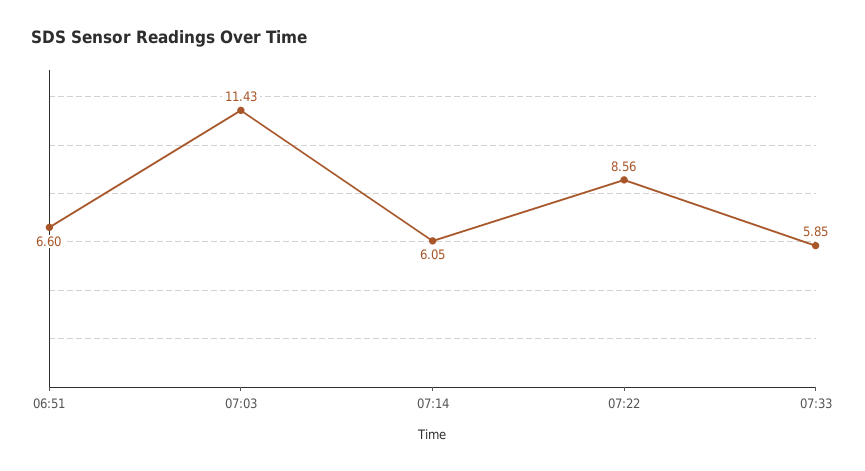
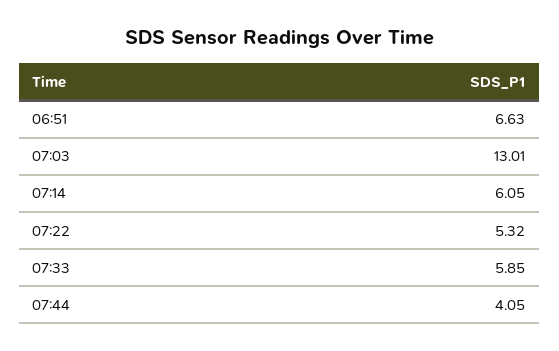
06:51: 6.6 -> 6.63
07:03: 11.43 -> 13.01
07:22: 8.56 -> 5.32
07:44: none -> 4.05

